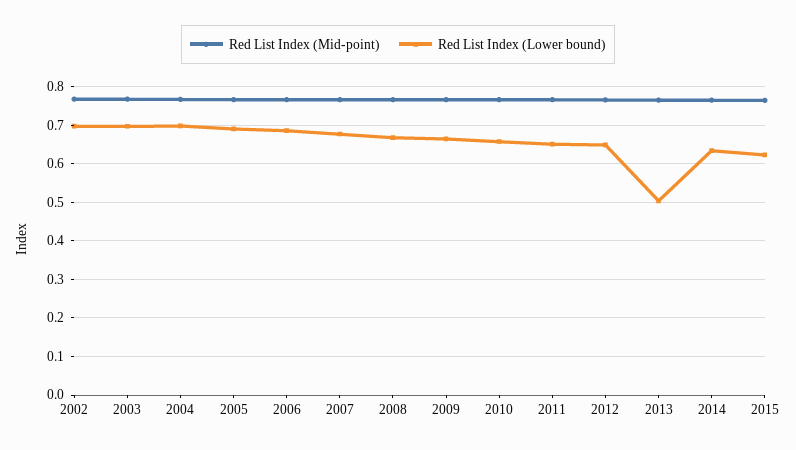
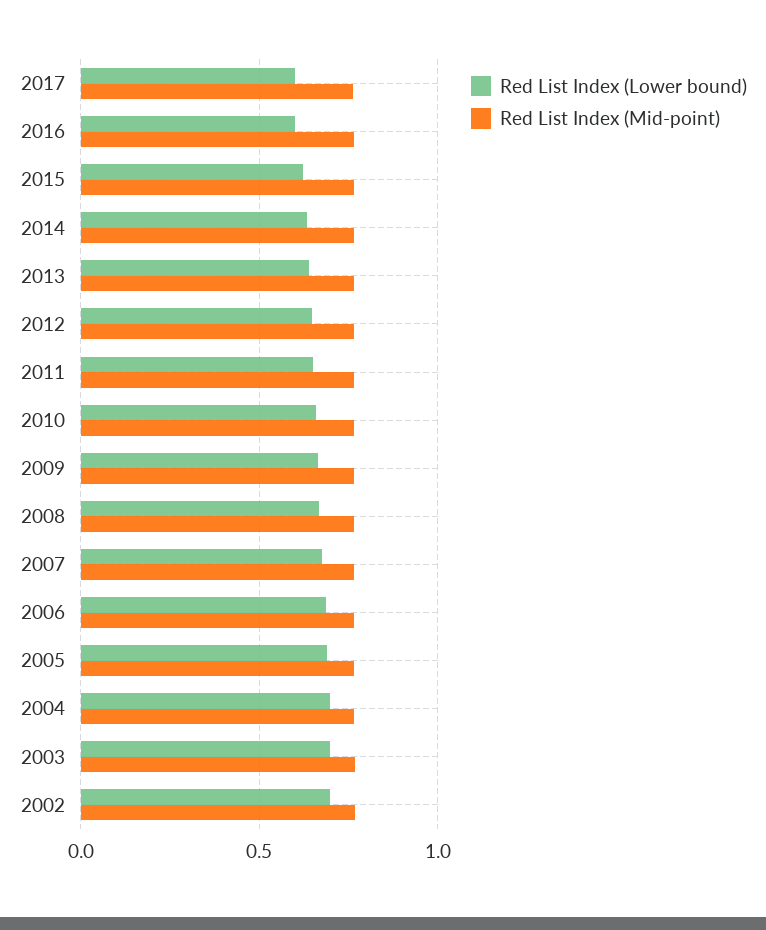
Red List Index (Lower bound), 2013: 0.5 -> 0.65
Red List Index (Lower bound), 2017: none -> 0.6
Red List Index (Mid-point), 2017: none -> 0.75
Red List Index (Lower bound), 2016: none -> 0.6
Red List Index (Mid-point), 2016: none -> 0.75

